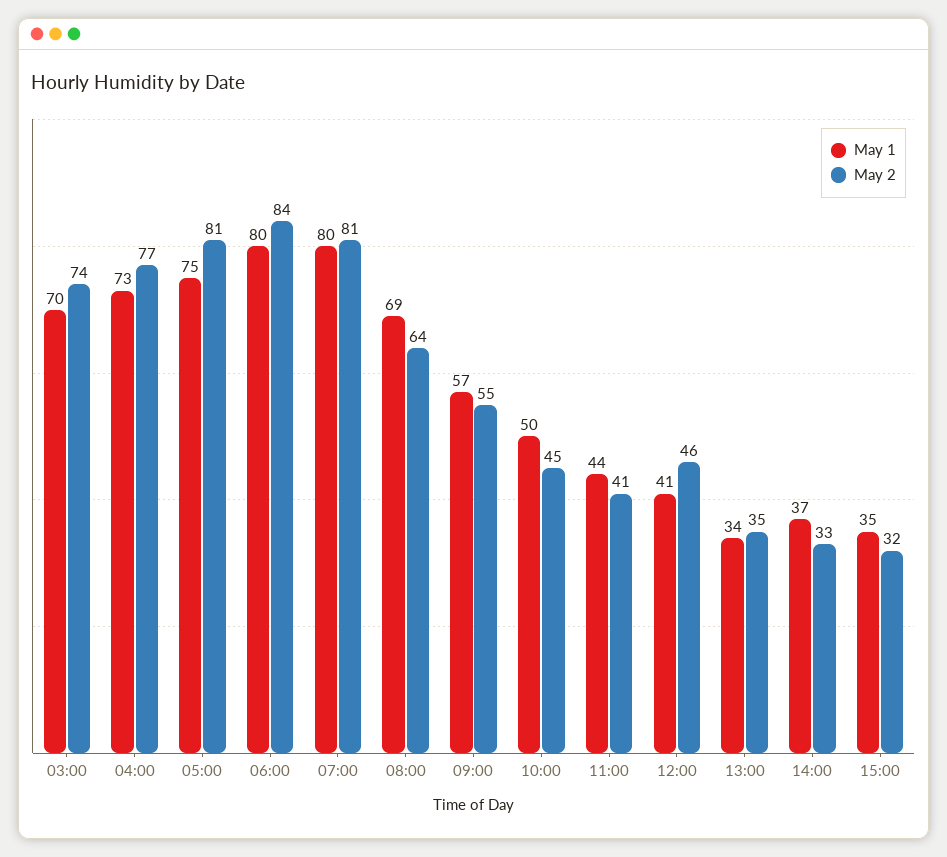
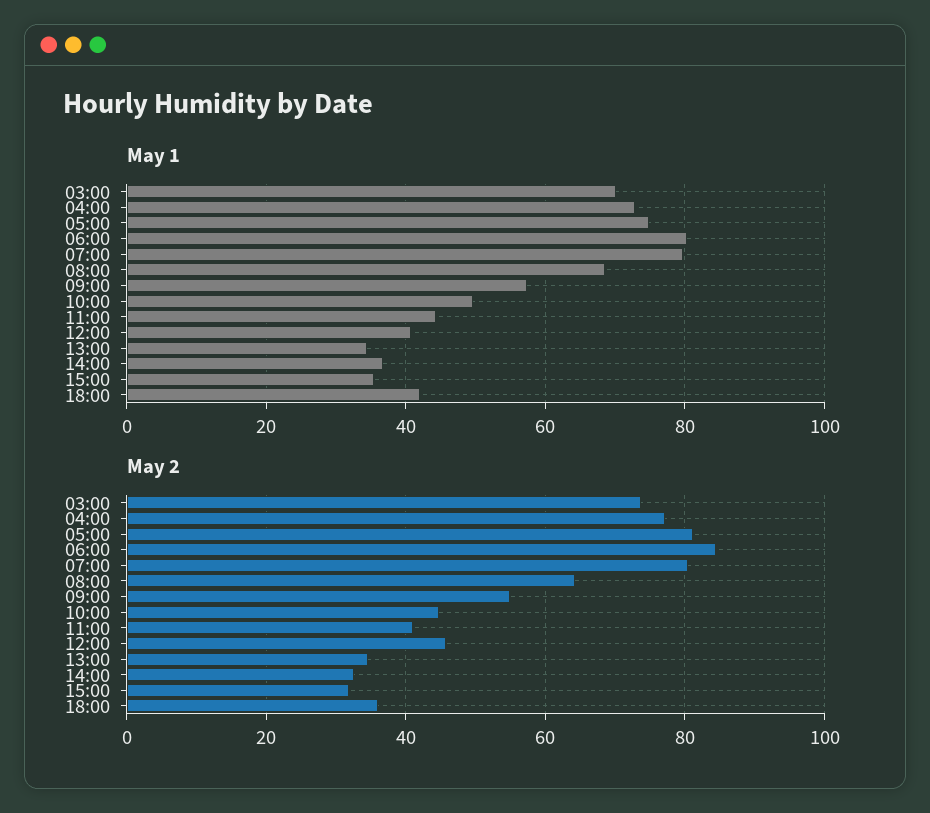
May 1, 18:00: none -> 42
May 2, 18:00: none -> 36

